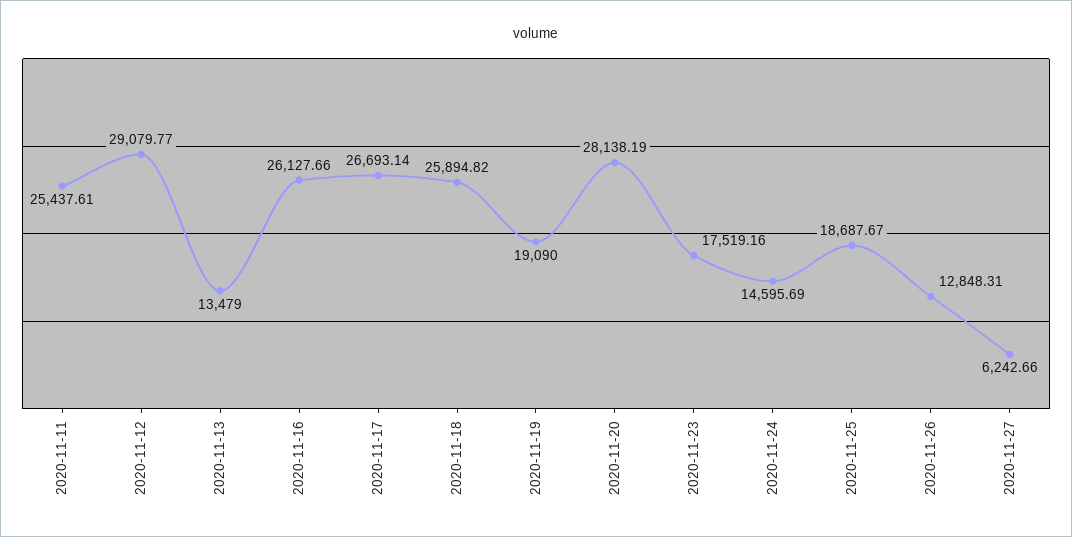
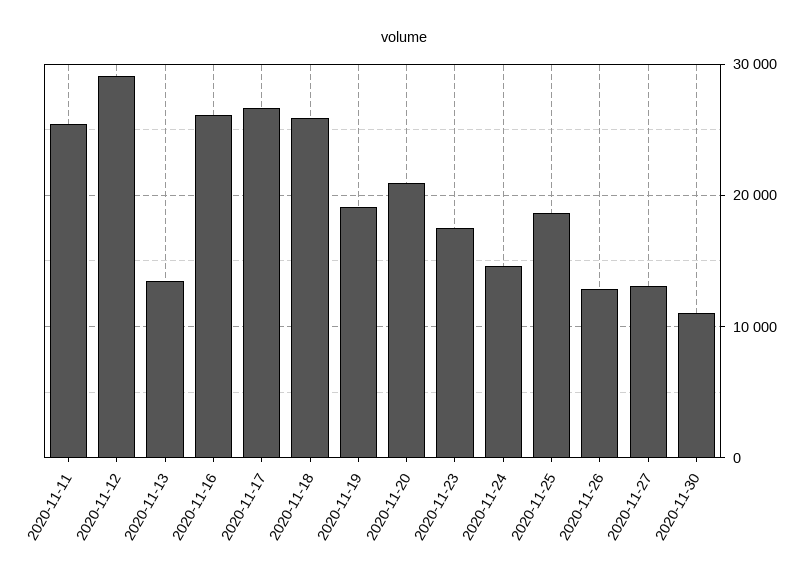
2020-11-20: 28138.19 -> 21000
2020-11-27: 6242.66 -> 13000
2020-11-30: none -> 11000

